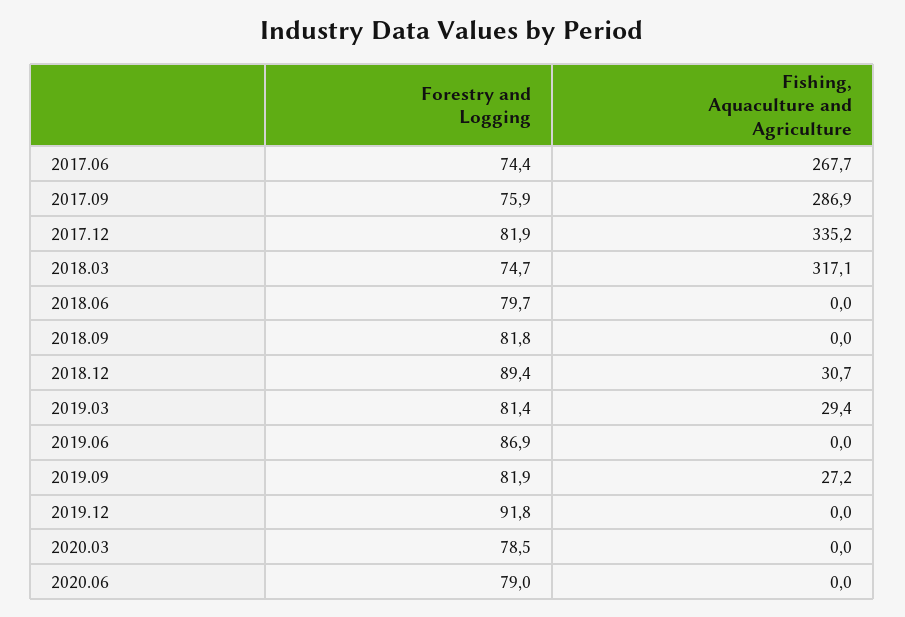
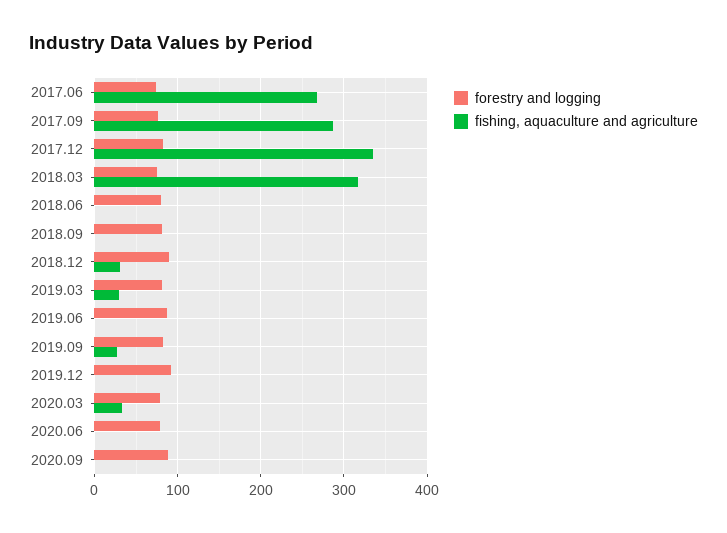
Fishing, Aquaculture and Agriculture, 2020.03: 0 -> 30
Forestry and Logging, 2020.09: none -> 90
Fishing, Aquaculture and Agriculture, 2020.09: none -> 0

